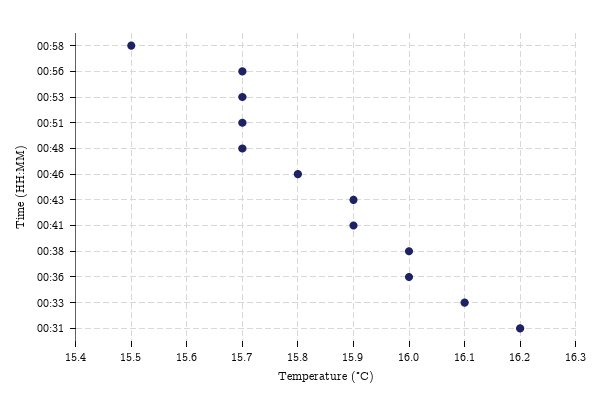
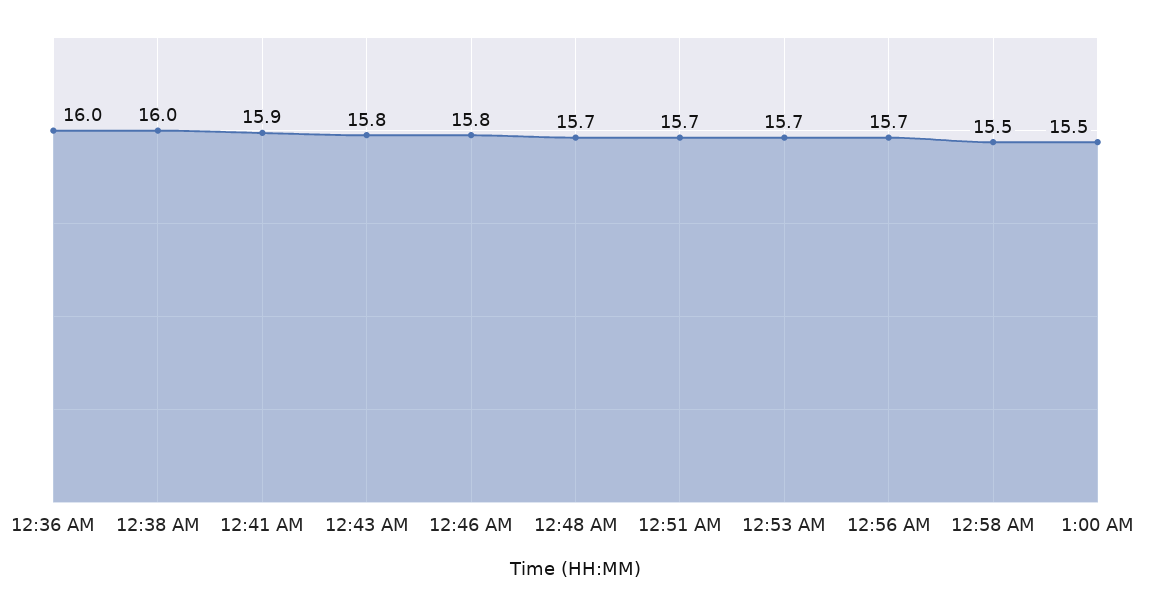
00:43: 15.9 -> 15.8
00:33: 16.1 -> none
00:31: 16.2 -> none
1:00 AM: none -> 15.5

